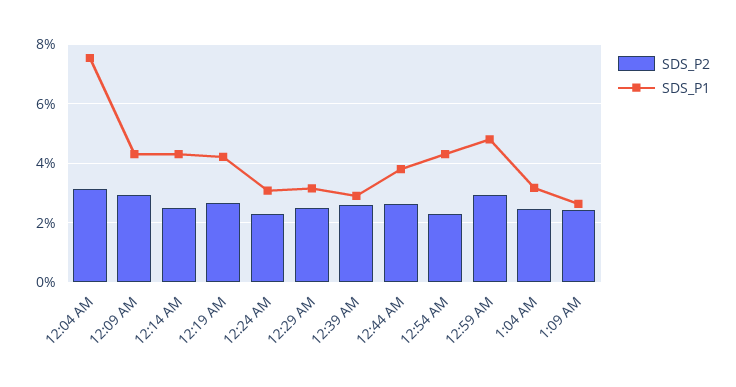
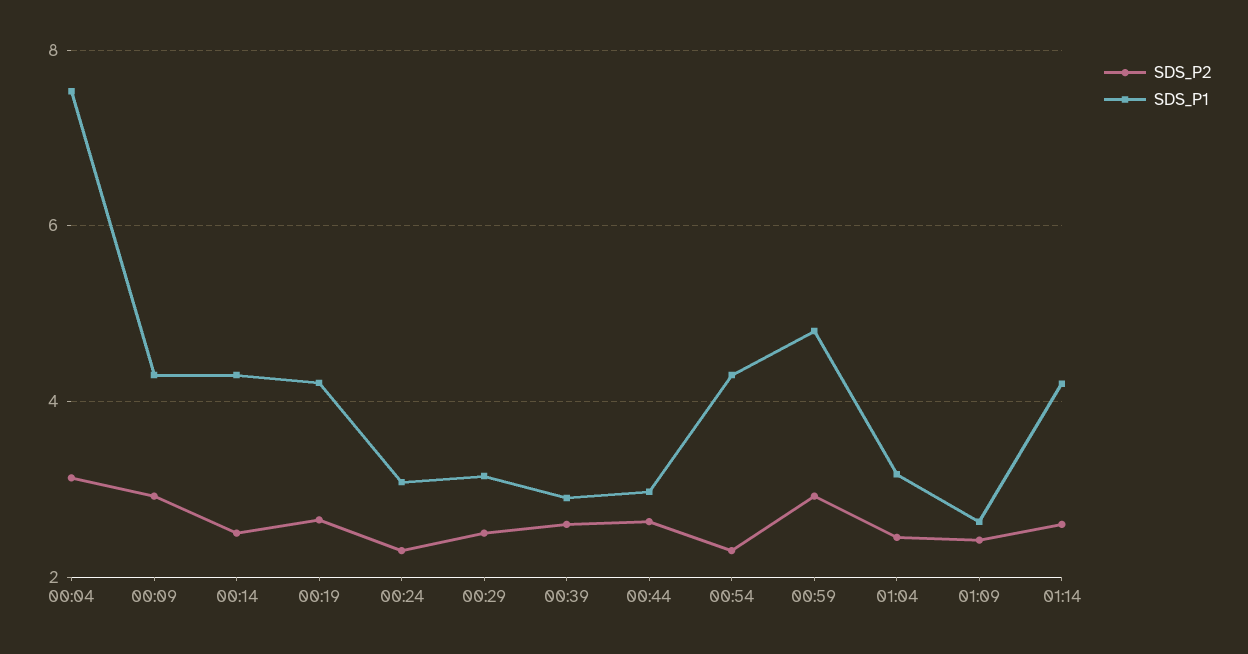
SDS_P1, 12:44 AM: 3.75 -> 3
SDS_P2, 01:14: none -> 2.6
SDS_P1, 01:14: none -> 4.2

